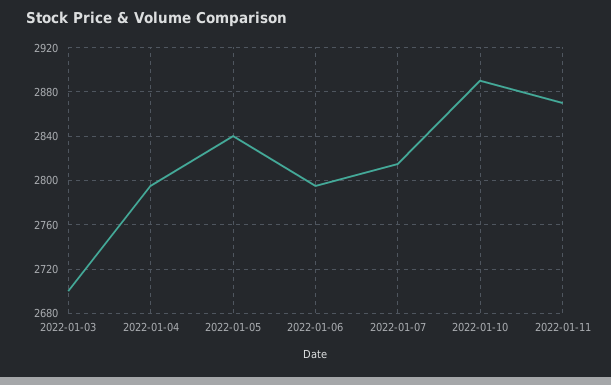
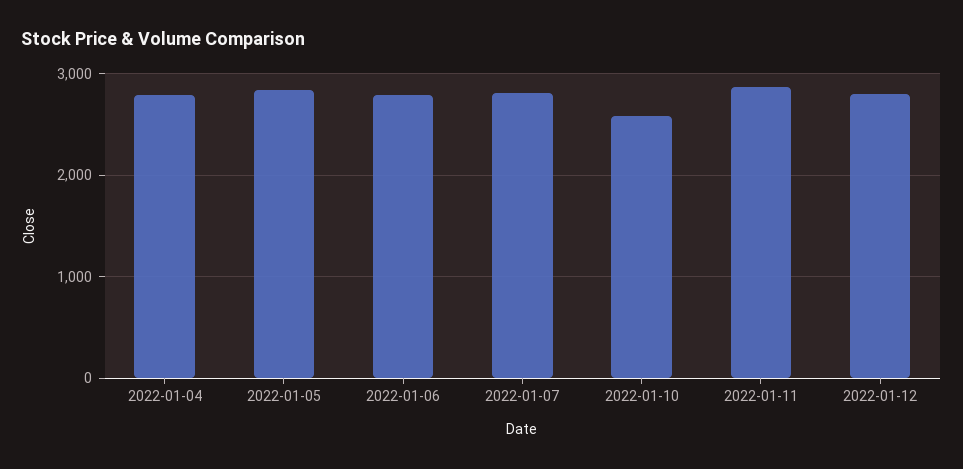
2022-01-03: 2700 -> none
2022-01-10: 2890 -> 2600
2022-01-12: none -> 2800

